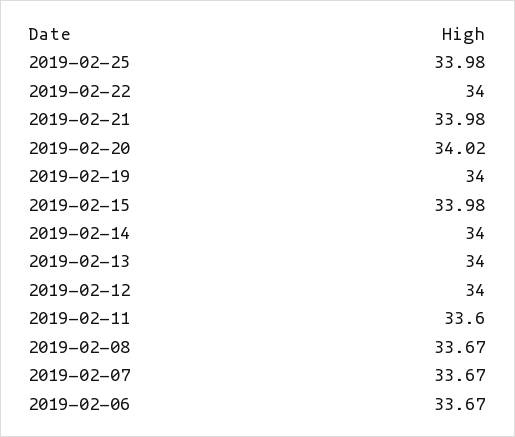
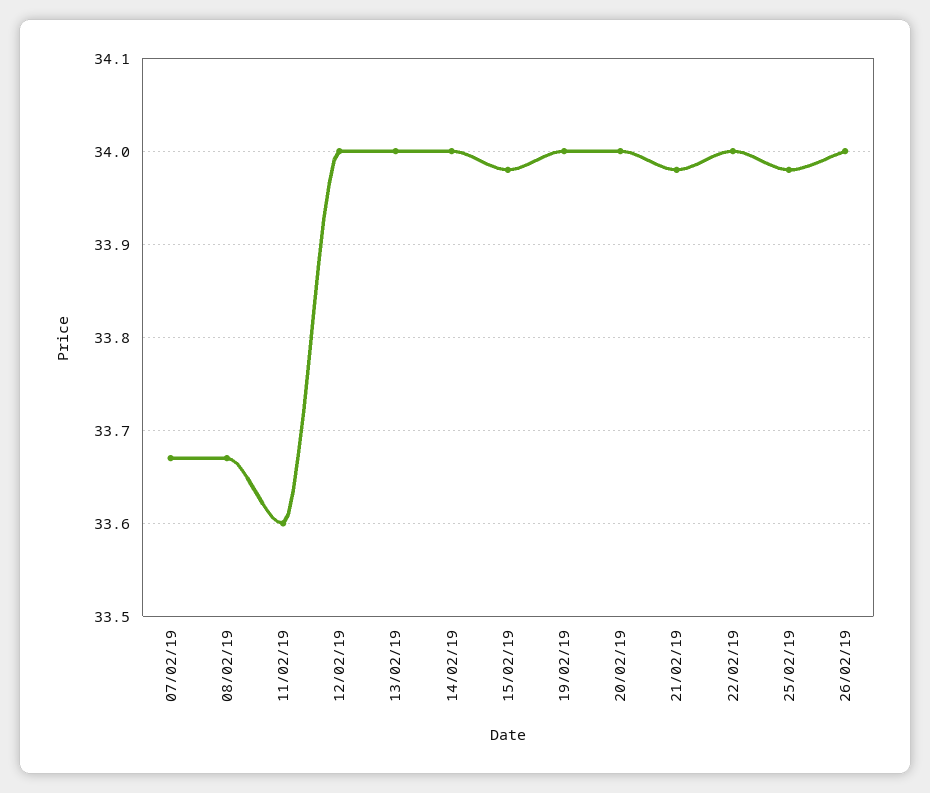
2019-02-20: 34.02 -> 34
2019-02-06: 33.67 -> none
26/02/19: none -> 34

